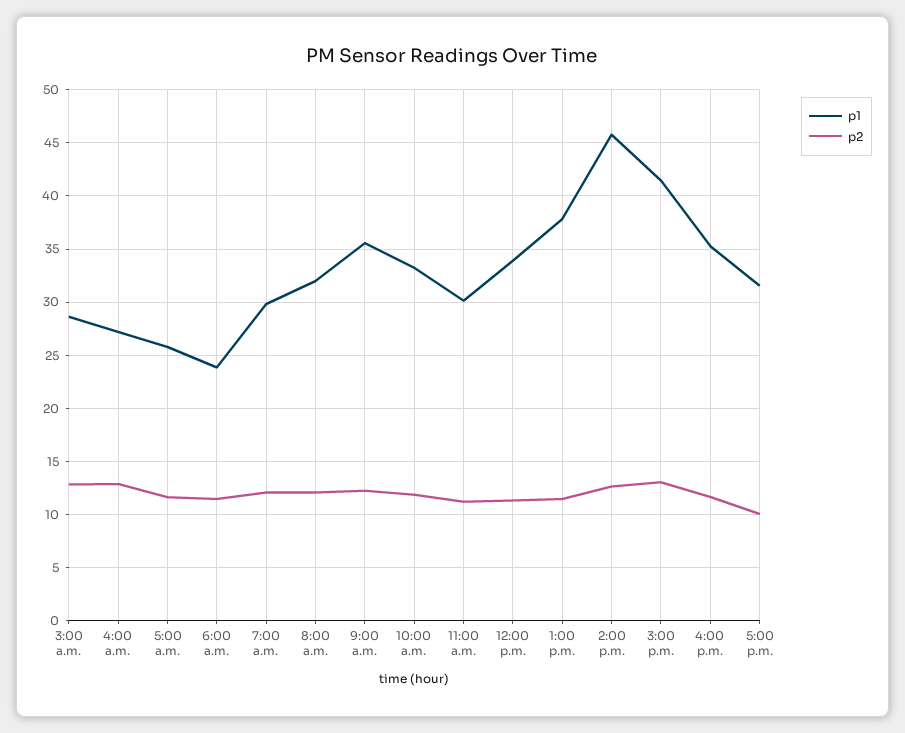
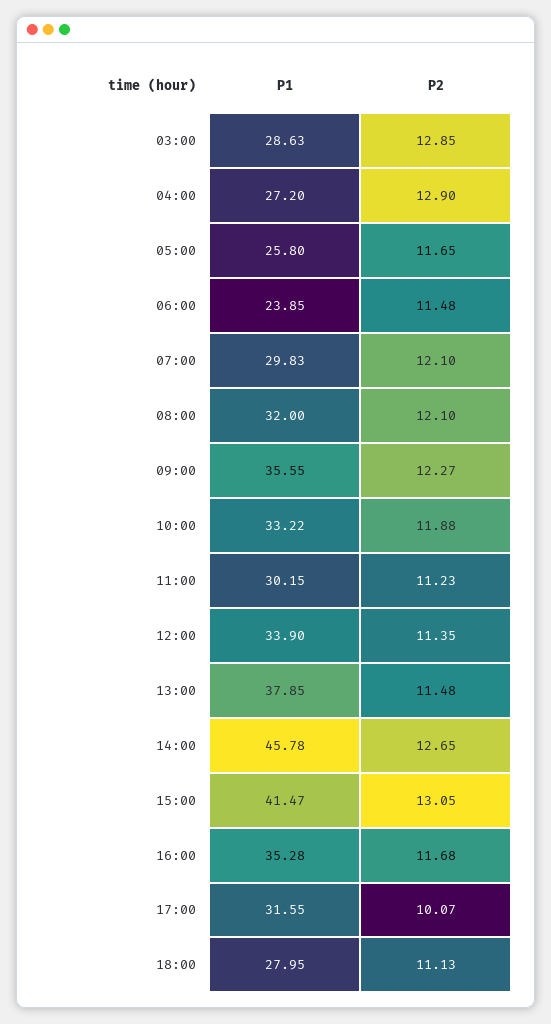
p1, 18:00: none -> 27.95
p2, 18:00: none -> 11.13

